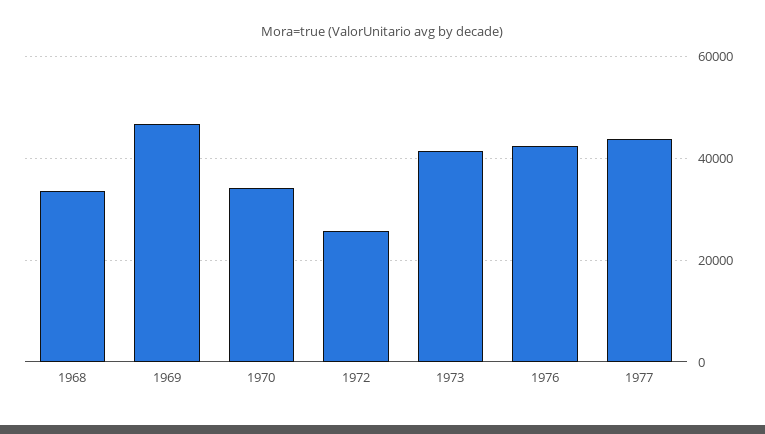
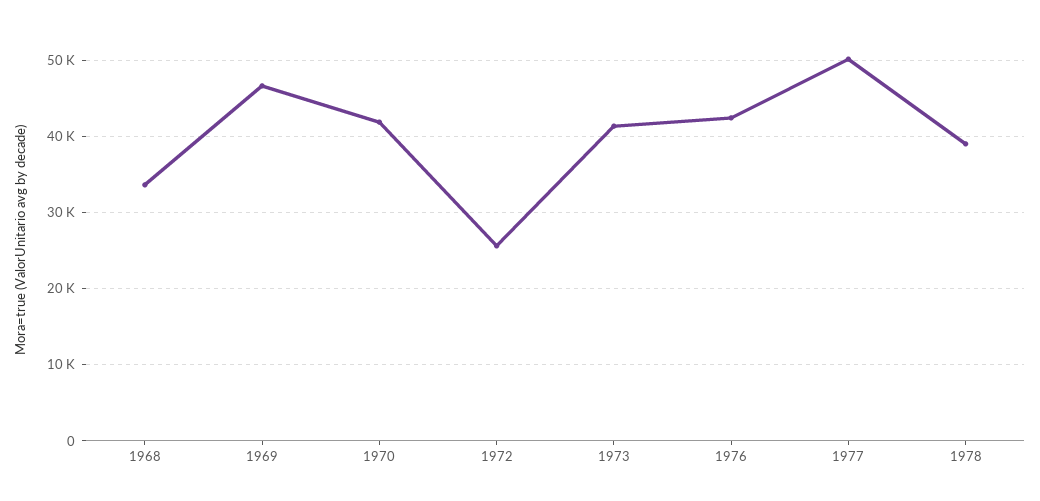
1970: 34000 -> 42000
1977: 44000 -> 50000
1978: none -> 39000

